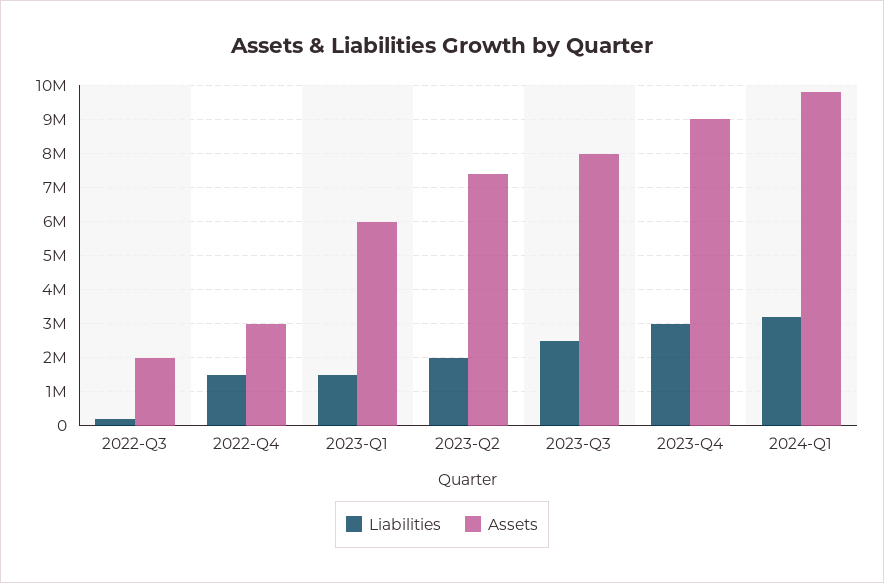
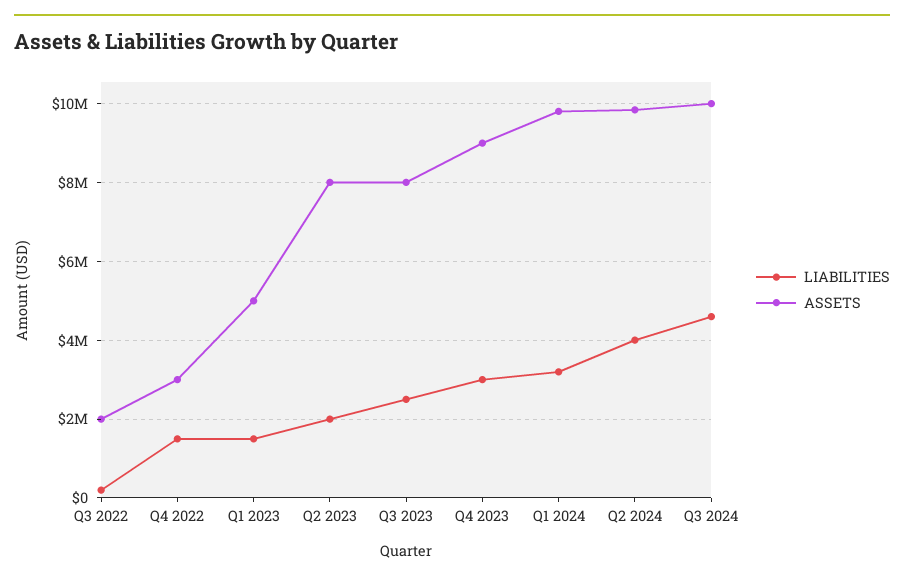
Assets, 2023-Q1: 6000000 -> 5000000
Assets, 2023-Q2: 7400000 -> 8000000
Liabilities, Q2 2024: none -> 4000000
Assets, Q2 2024: none -> 9800000
Liabilities, Q3 2024: none -> 4600000
Assets, Q3 2024: none -> 10000000

